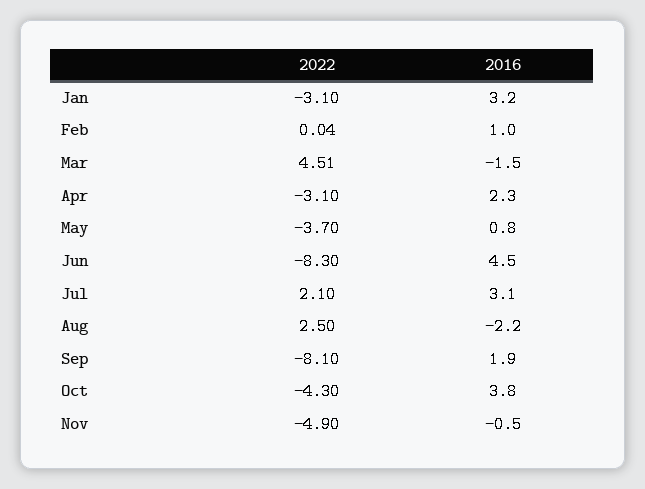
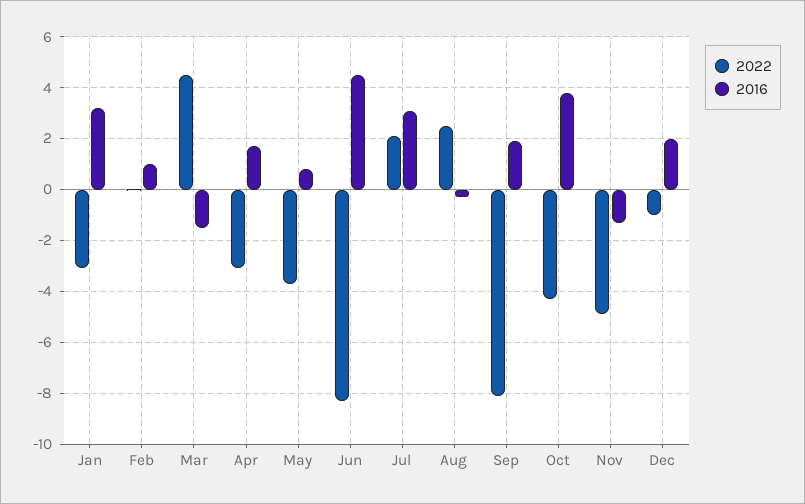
2016, Apr: 2.3 -> 1.75
2016, Aug: -2.2 -> -0.25
2016, Nov: -0.5 -> -1.25
2022, Dec: none -> -1
2016, Dec: none -> 2

